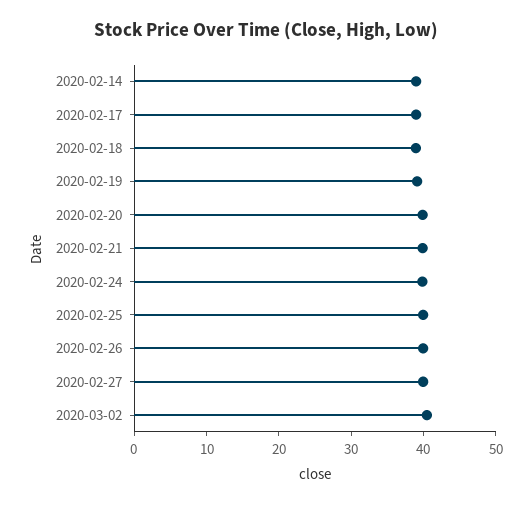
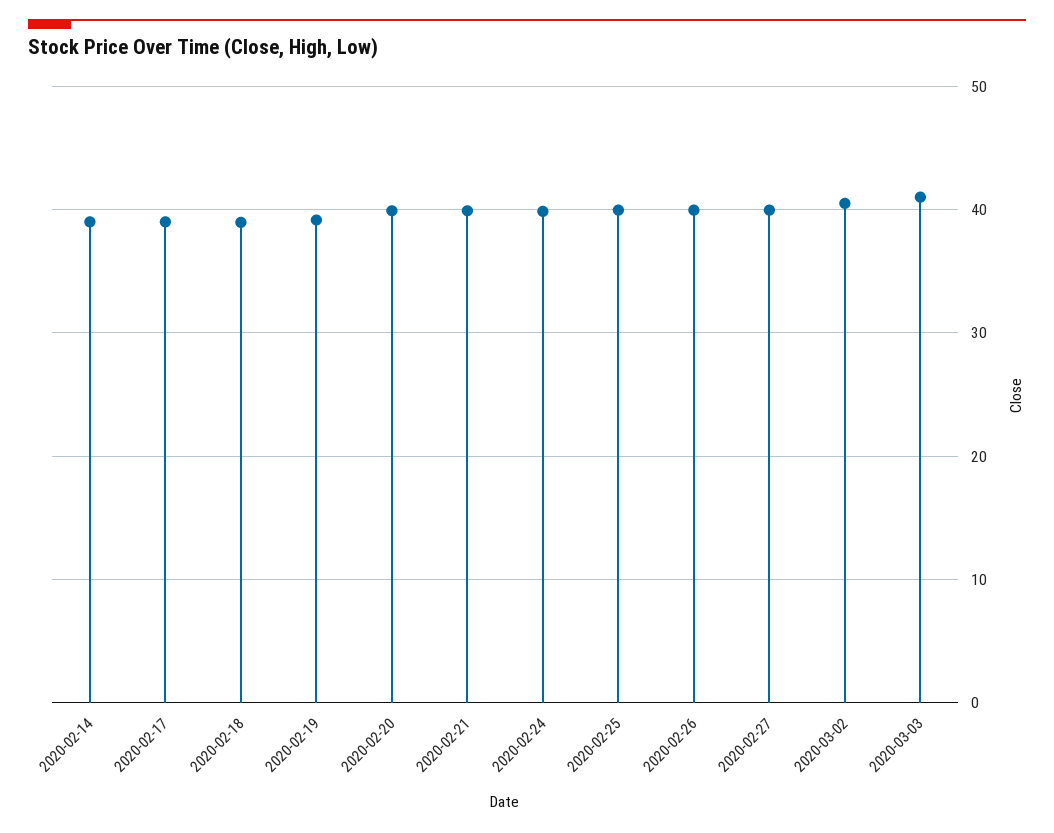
2020-03-03: none -> 41

